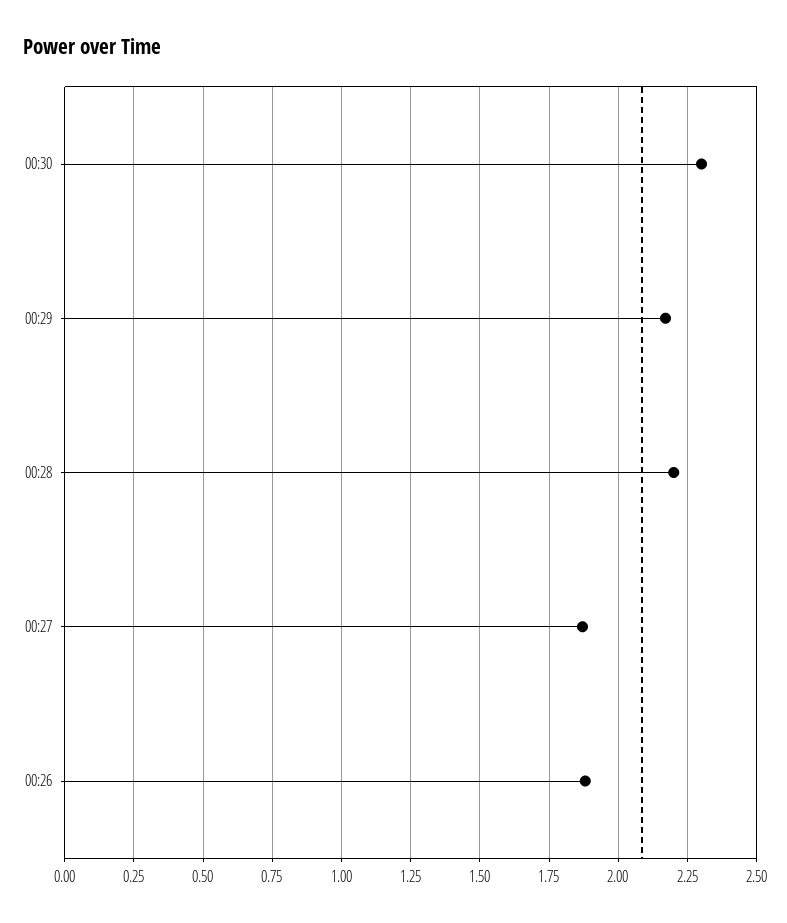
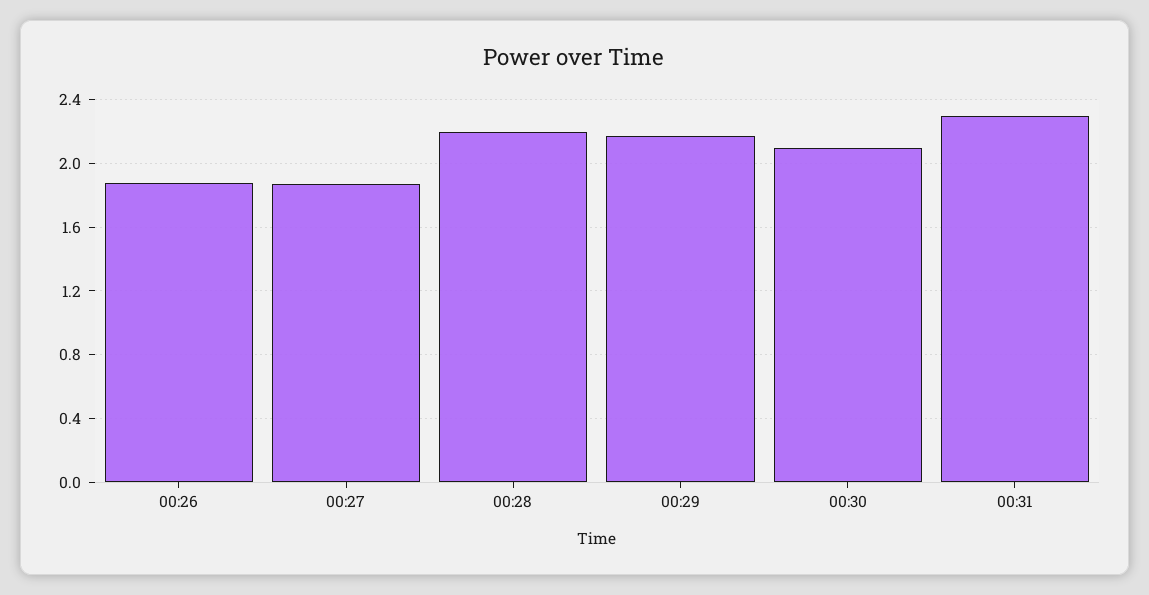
00:30: 2.3 -> 2.1
00:31: none -> 2.3

